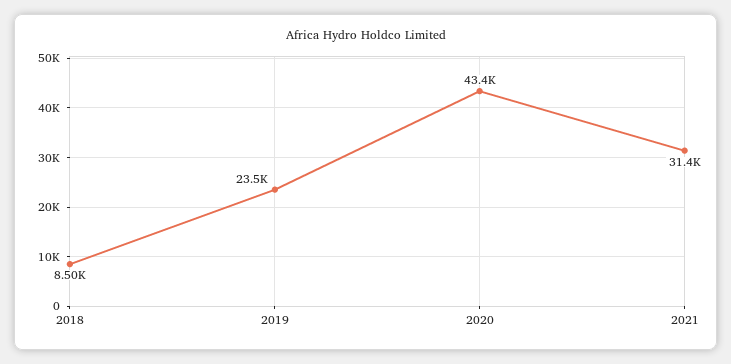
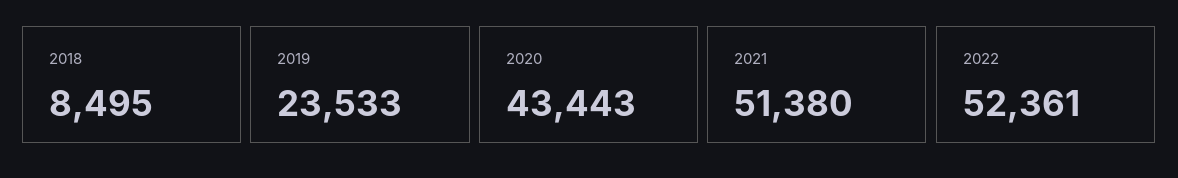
2021: 31400 -> 51380
2022: none -> 52361

